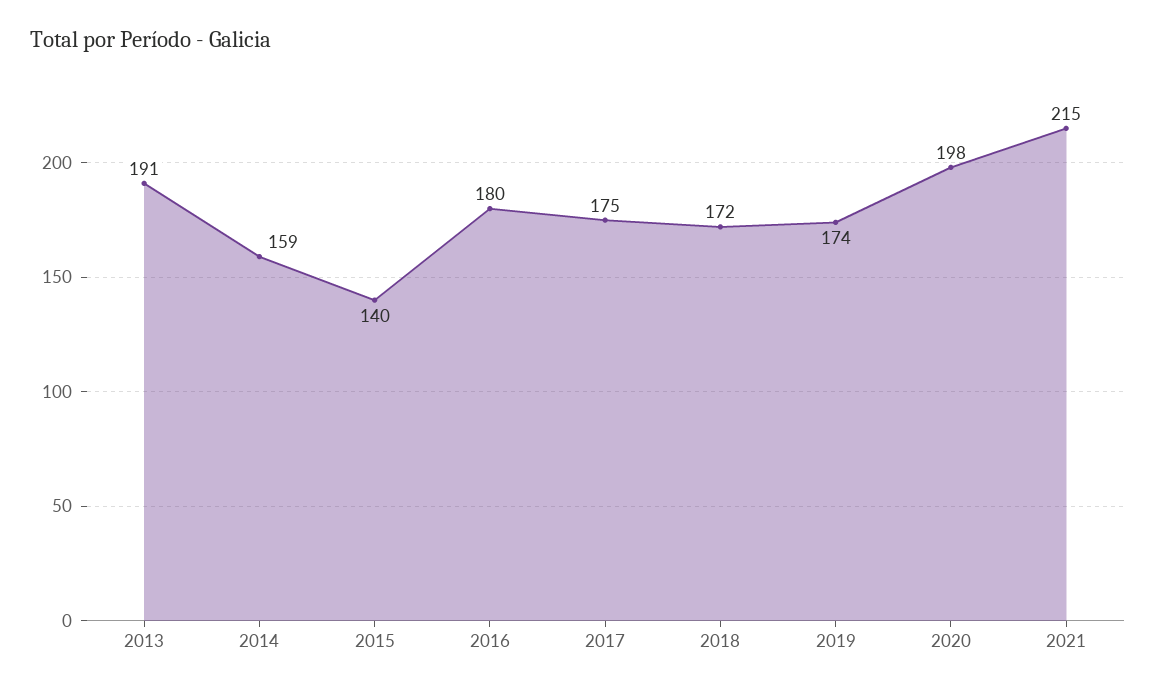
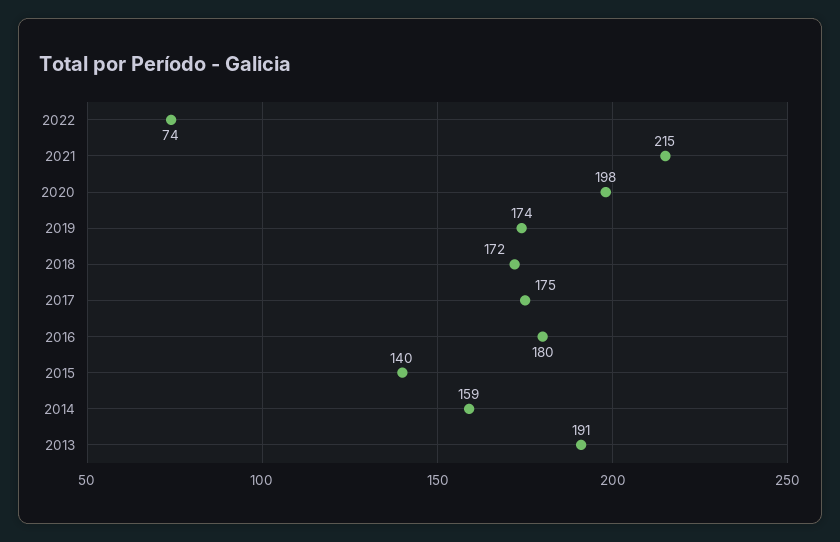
2022: none -> 74

